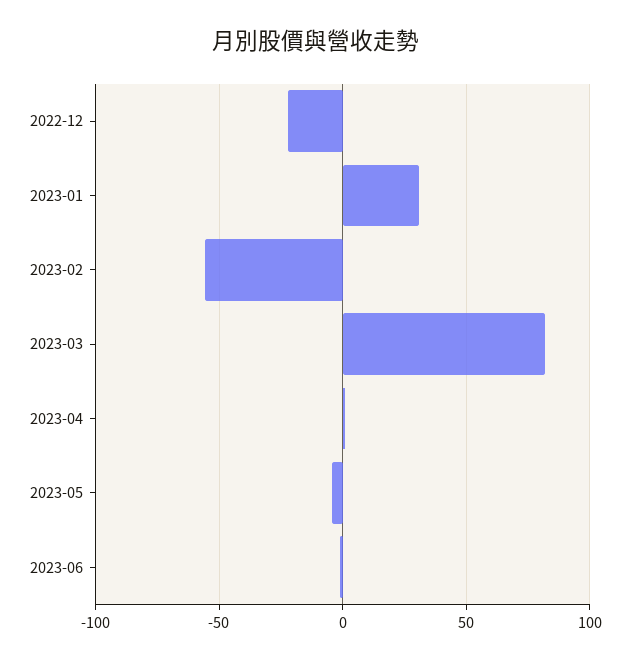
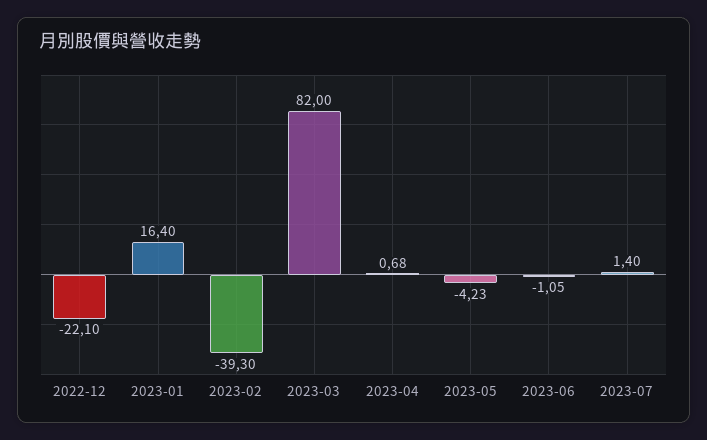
2023-01: 30 -> 16.4
2023-02: -55 -> -39.3
2023-07: none -> 1.4

